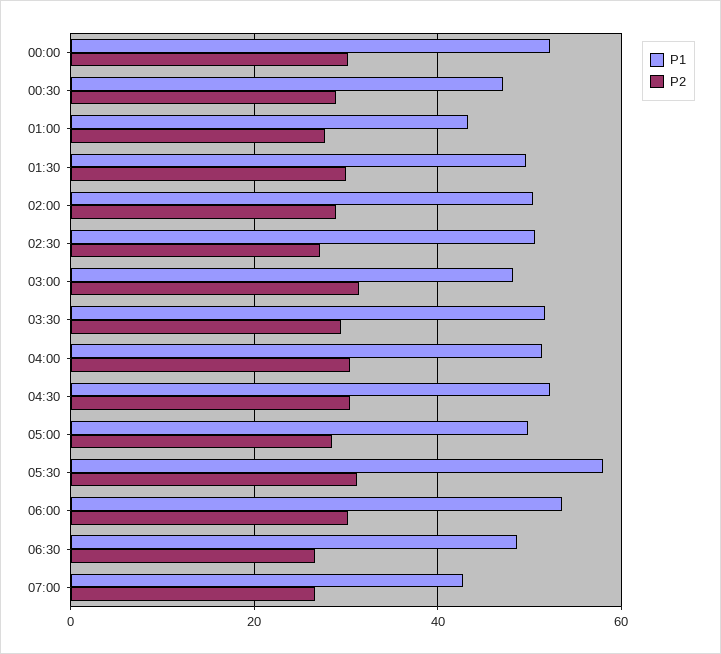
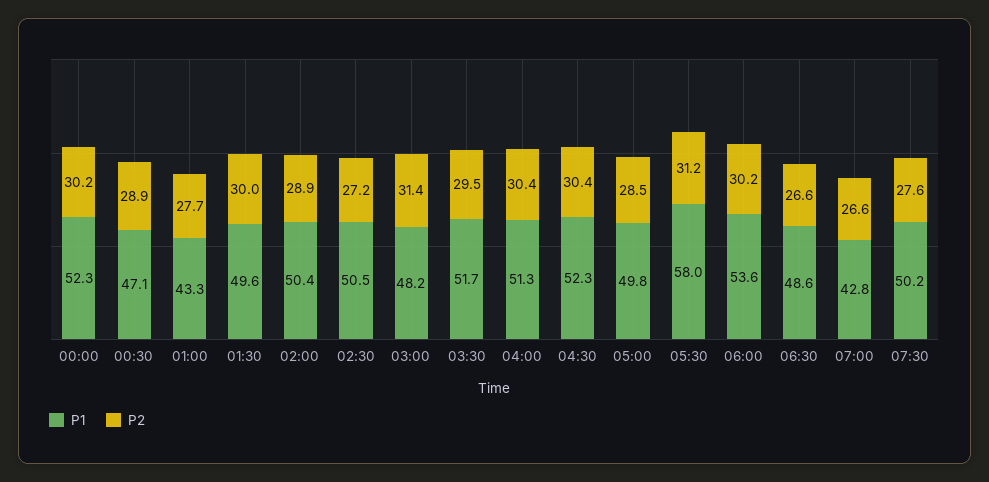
P1, 07:30: none -> 50.2
P2, 07:30: none -> 27.6

